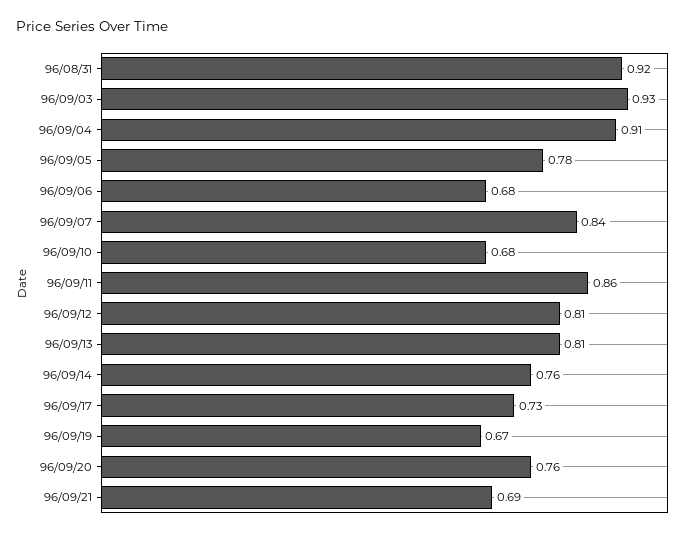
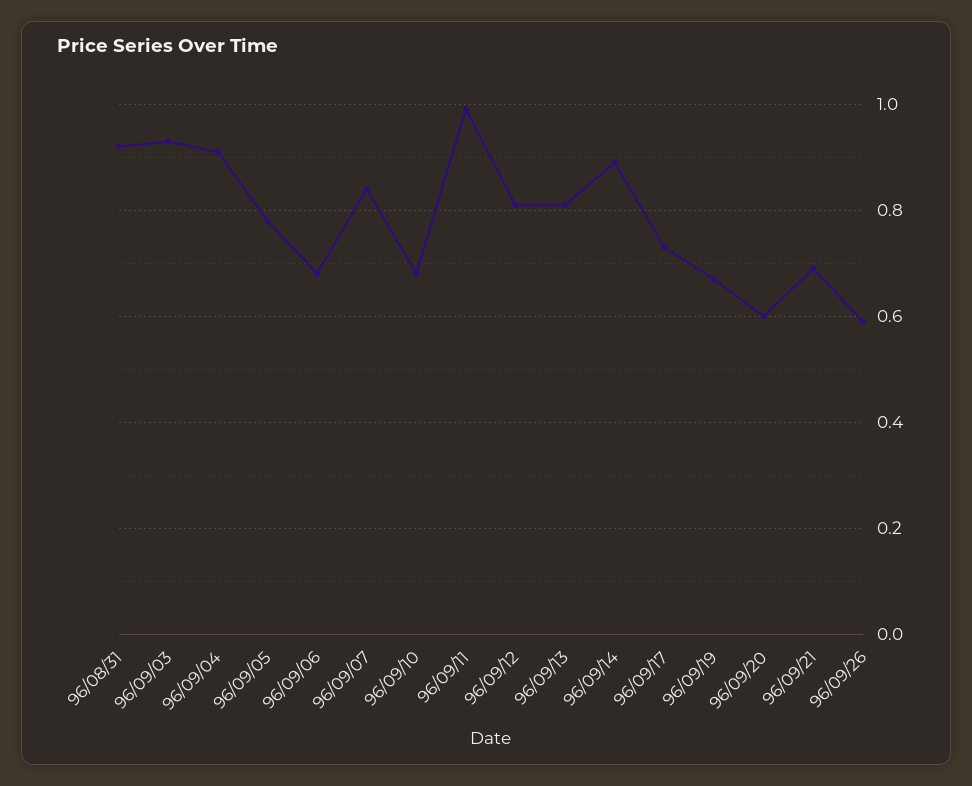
96/09/11: 0.86 -> 1
96/09/14: 0.76 -> 0.9
96/09/20: 0.76 -> 0.6
96/09/26: none -> 0.6

